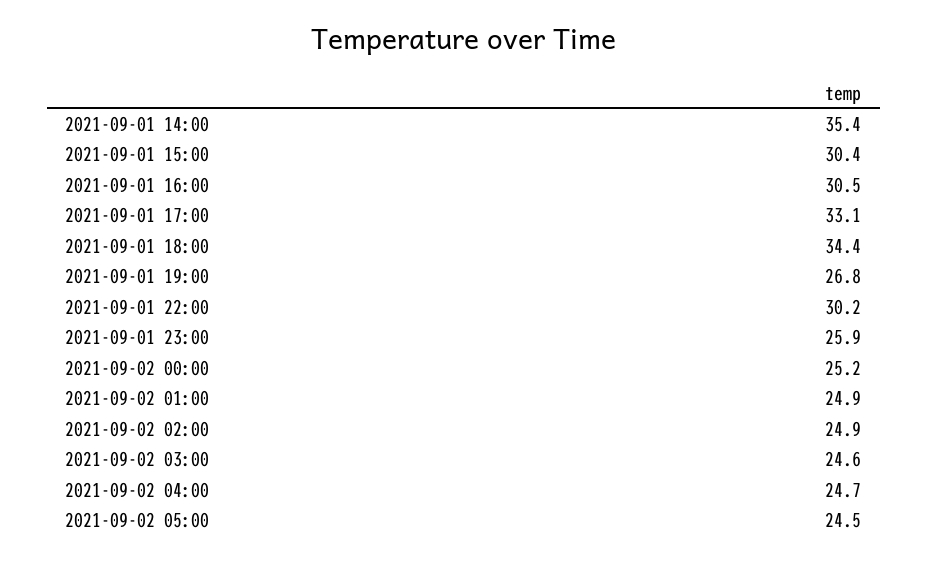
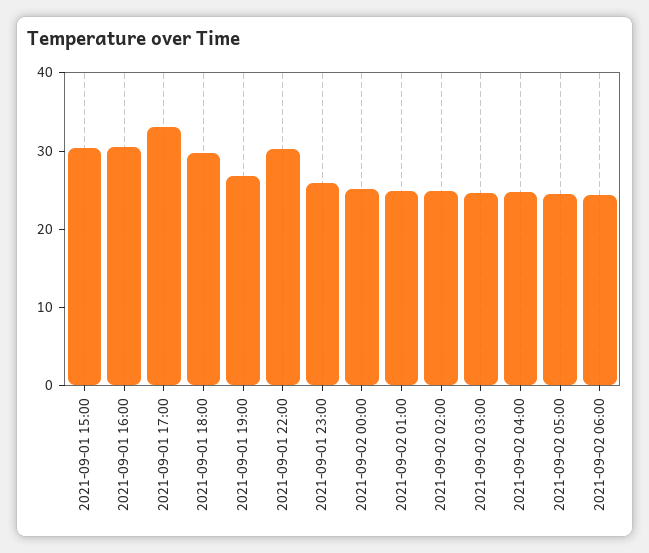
2021-09-01 14:00: 35.4 -> none
2021-09-01 18:00: 34.4 -> 30
2021-09-02 06:00: none -> 24

